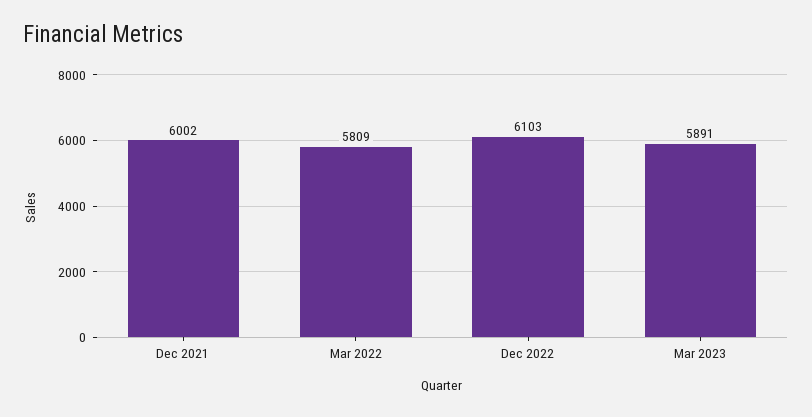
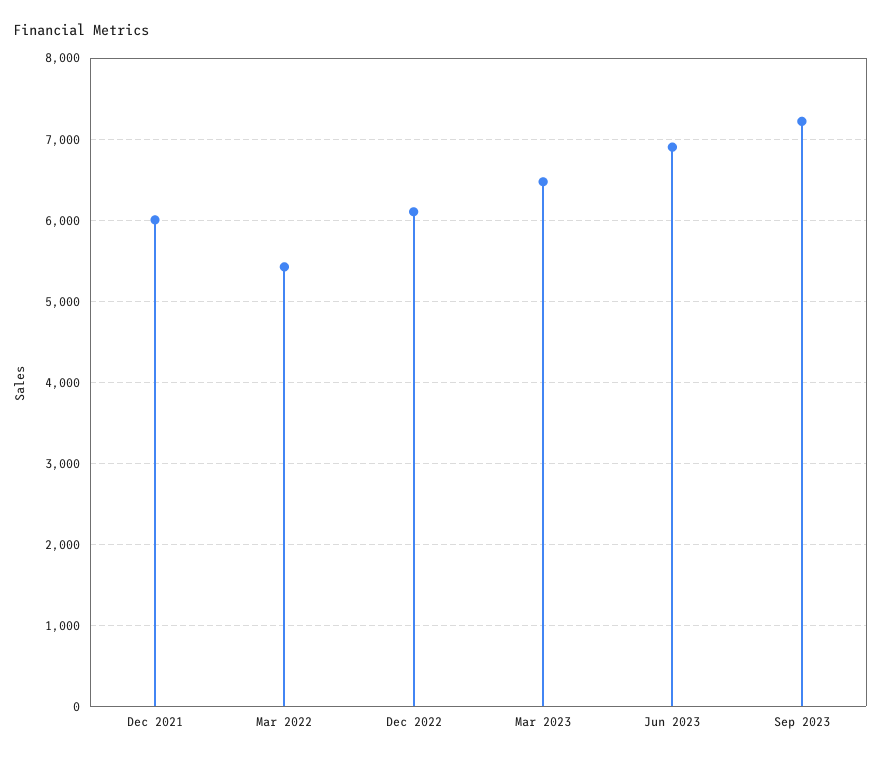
Mar 2022: 5809 -> 5400
Mar 2023: 5891 -> 6500
Jun 2023: none -> 6900
Sep 2023: none -> 7200

